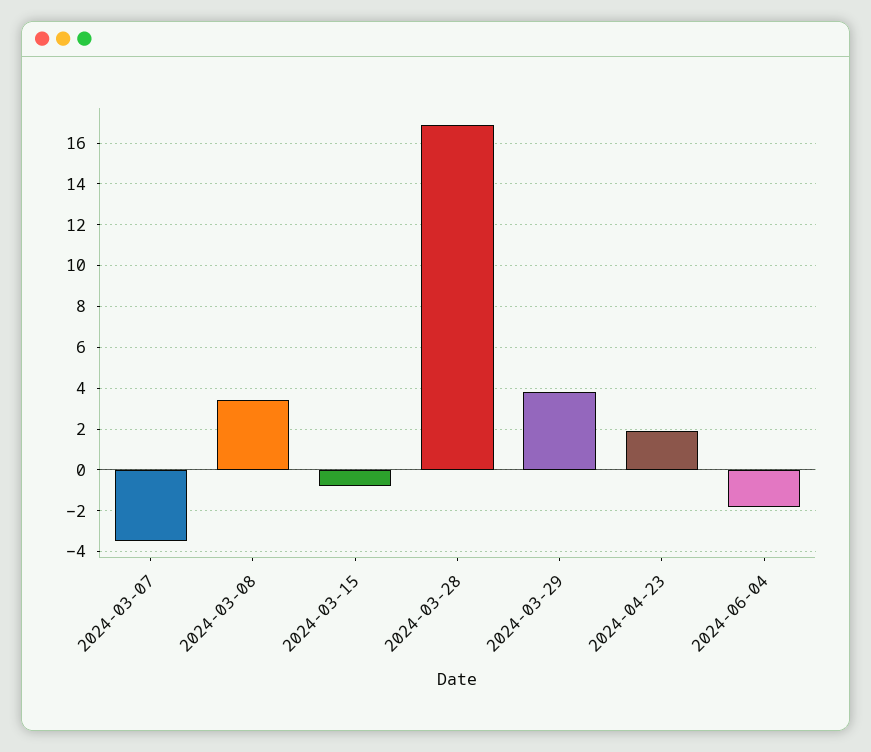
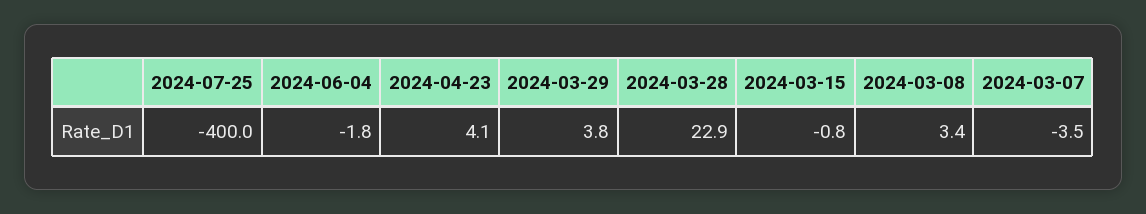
2024-03-28: 17 -> 22.9
2024-04-23: 2 -> 4.1
2024-07-25: none -> -400

